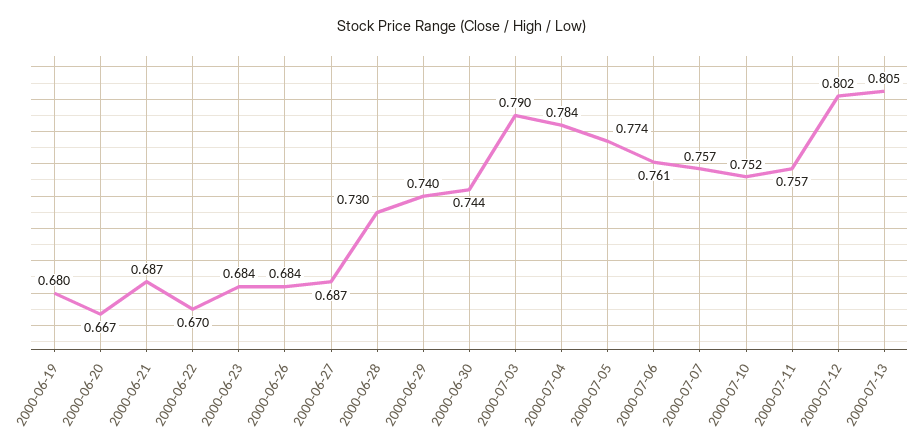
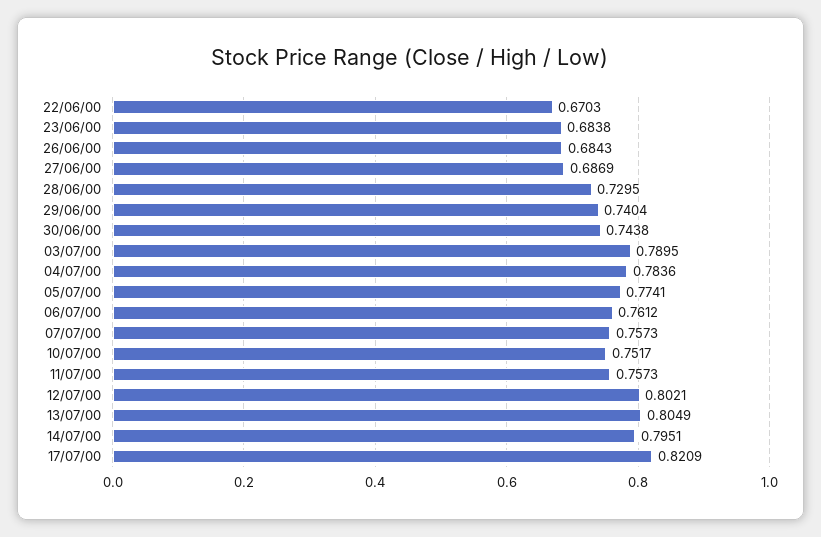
2000-06-19: 0.68 -> none
2000-06-20: 0.667 -> none
2000-06-21: 0.687 -> none
14/07/00: none -> 0.7951
17/07/00: none -> 0.8209

